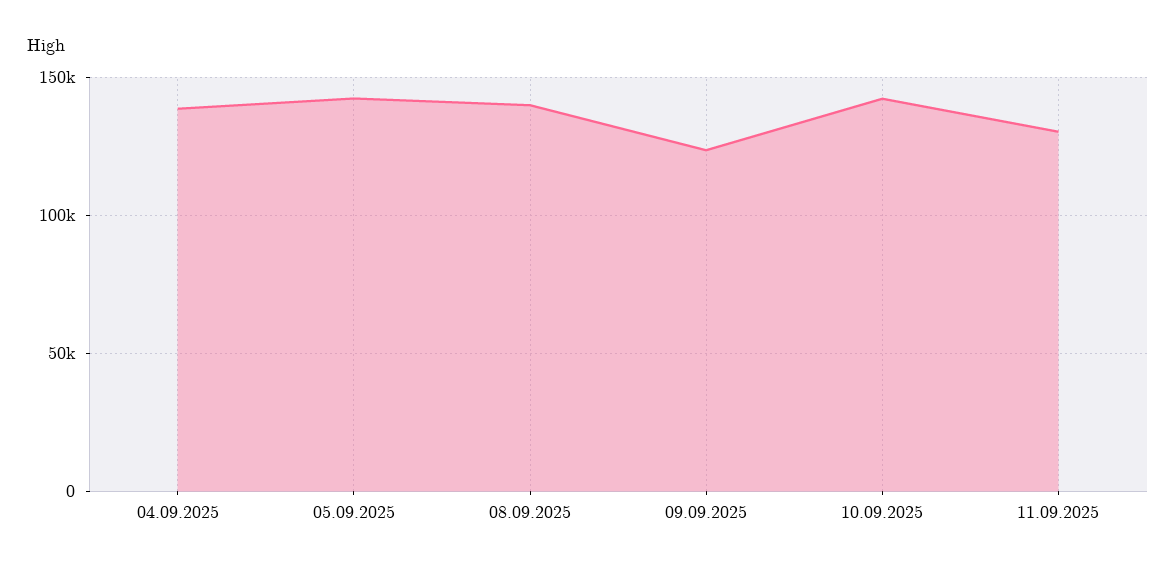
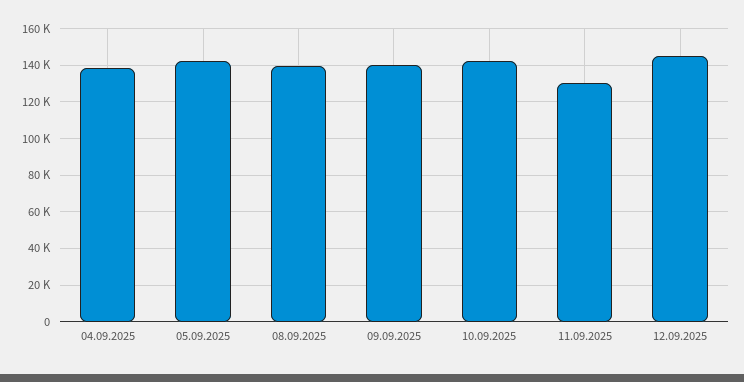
09.09.2025: 125000 -> 140000
12.09.2025: none -> 145000

